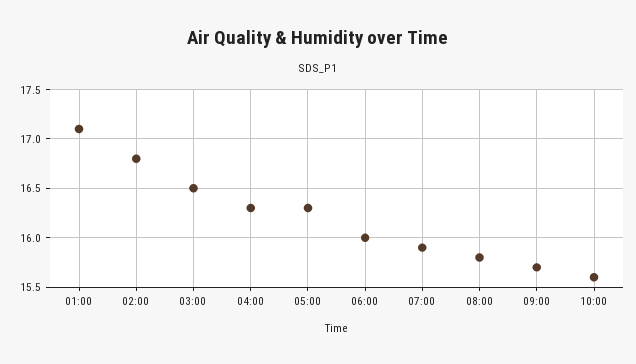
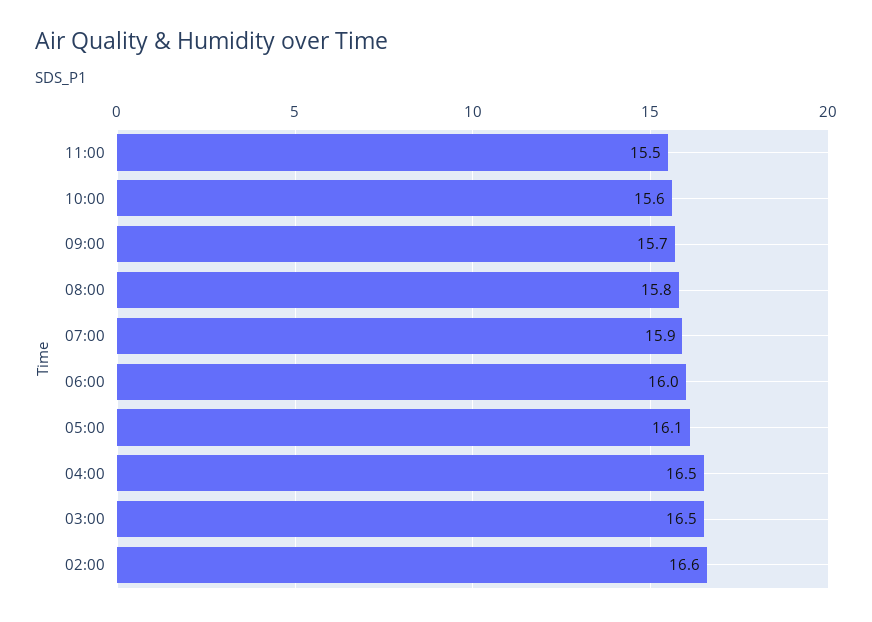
01:00: 17.1 -> none
02:00: 16.8 -> 16.6
04:00: 16.3 -> 16.5
05:00: 16.3 -> 16.1
11:00: none -> 15.5

